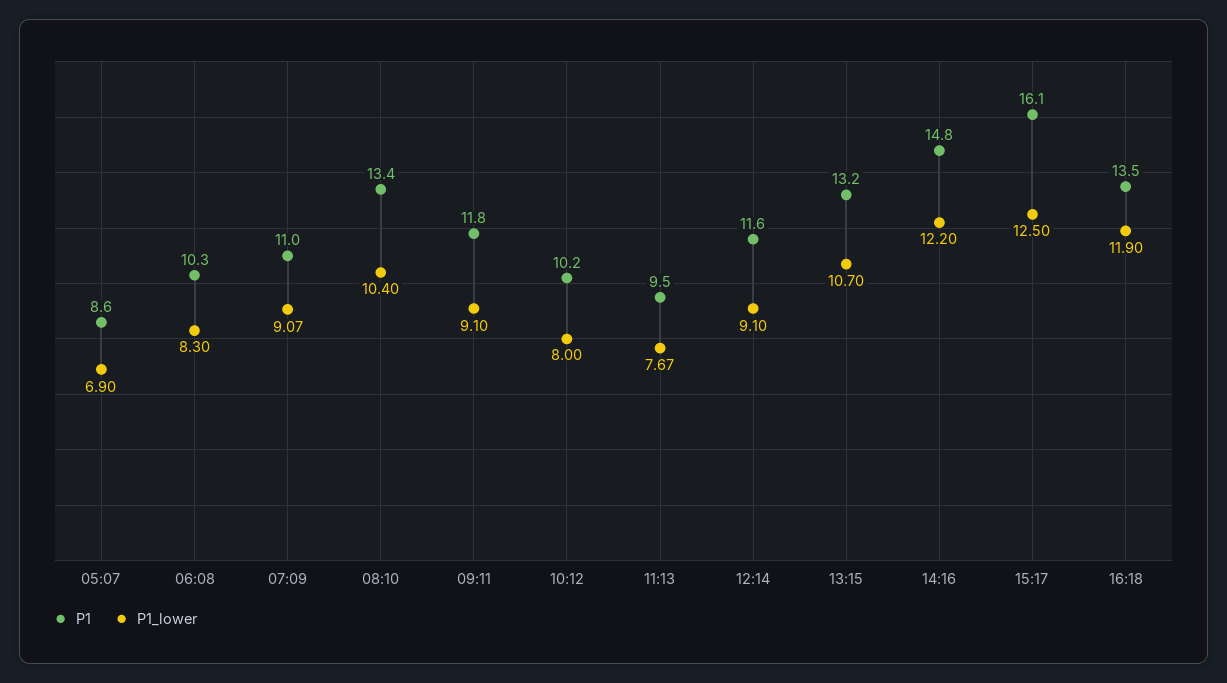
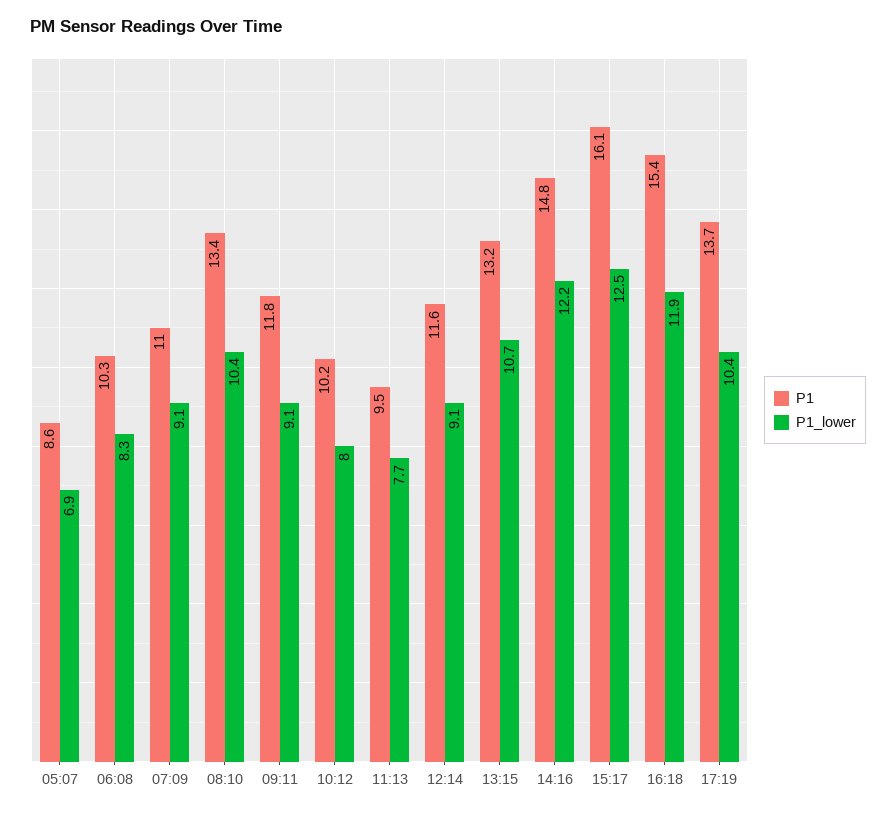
P1, 16:18: 13.5 -> 15.4
P1, 17:19: none -> 13.7
P1_lower, 17:19: none -> 10.4

